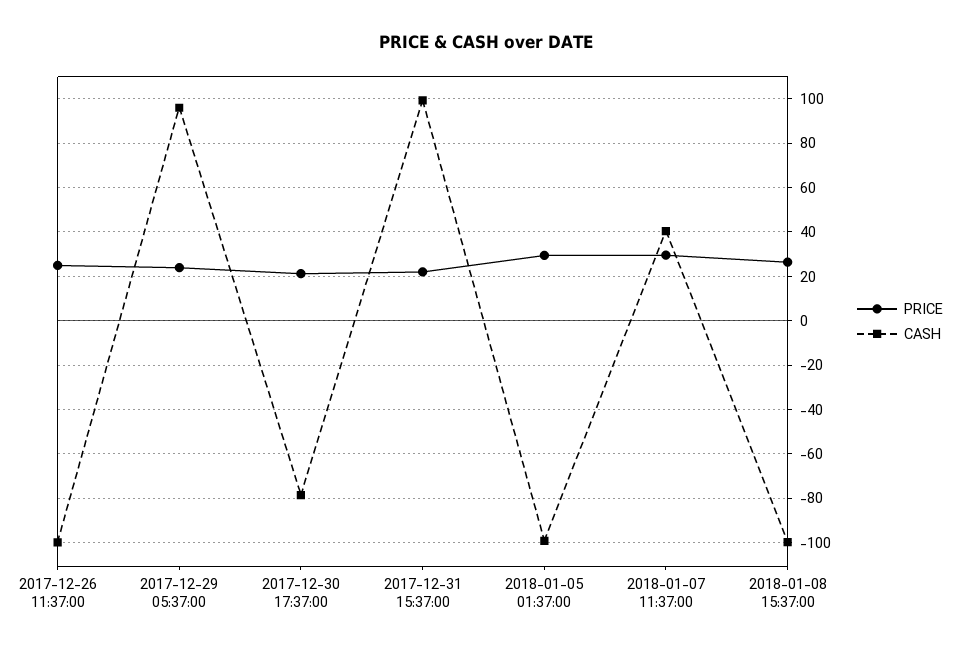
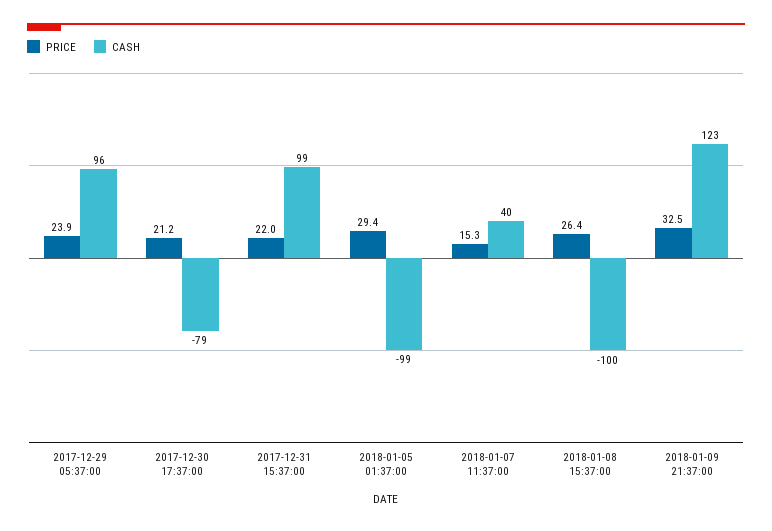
PRICE, 2017-12-26 11:37:00: 25 -> none
CASH, 2017-12-26 11:37:00: -100 -> none
PRICE, 2018-01-07 11:37:00: 30 -> 15.3
PRICE, 2018-01-09 21:37:00: none -> 32.5
CASH, 2018-01-09 21:37:00: none -> 123

